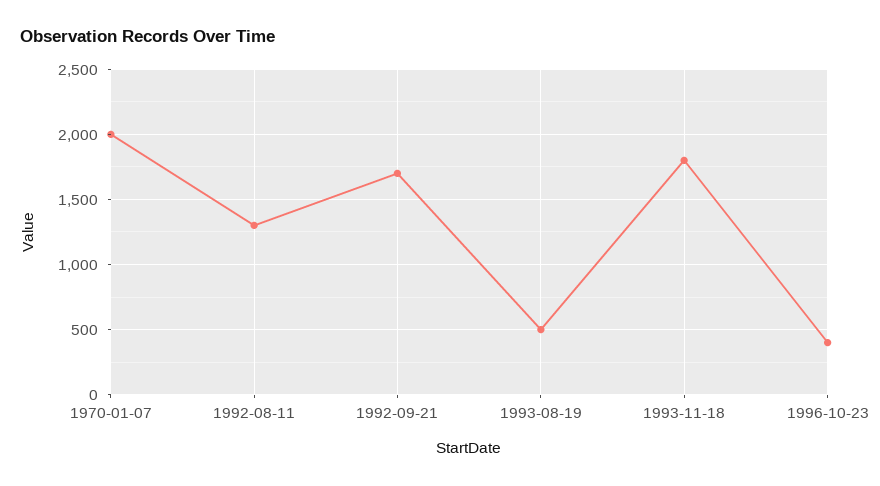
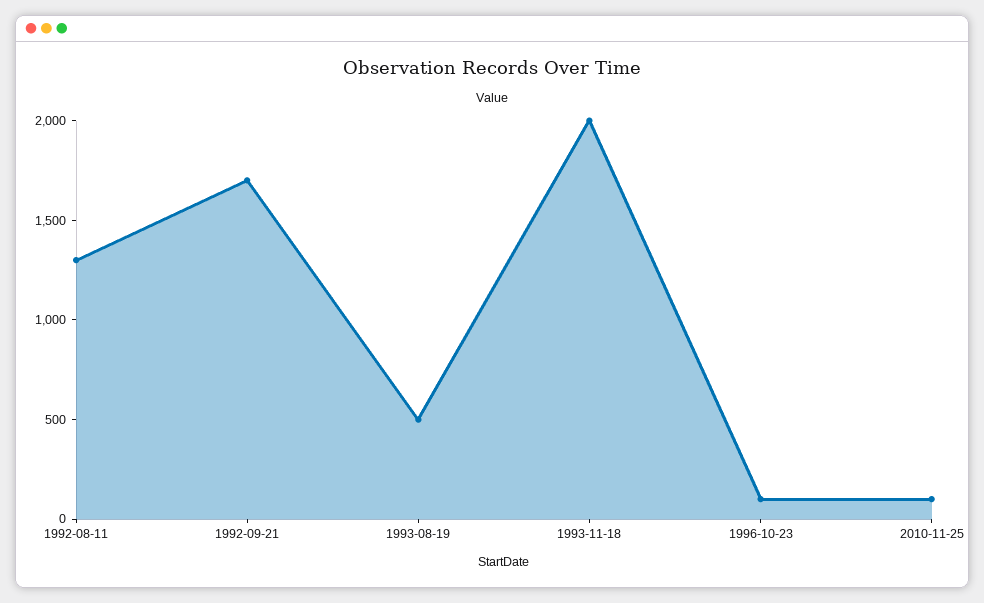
1970-01-07: 2000 -> none
1993-11-18: 1800 -> 2000
1996-10-23: 400 -> 100
2010-11-25: none -> 100

